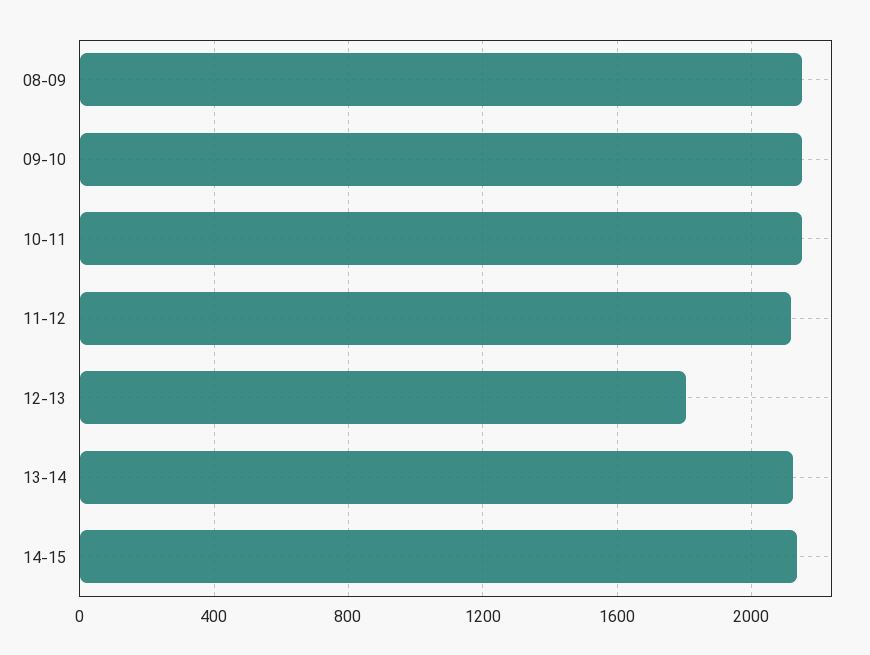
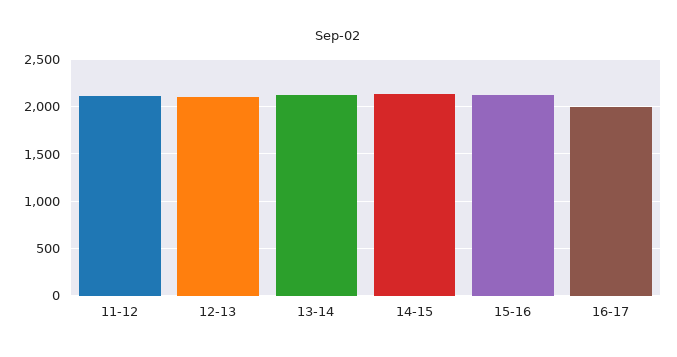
08-09: 2150 -> none
09-10: 2150 -> none
10-11: 2150 -> none
12-13: 1800 -> 2100
15-16: none -> 2100
16-17: none -> 2000

